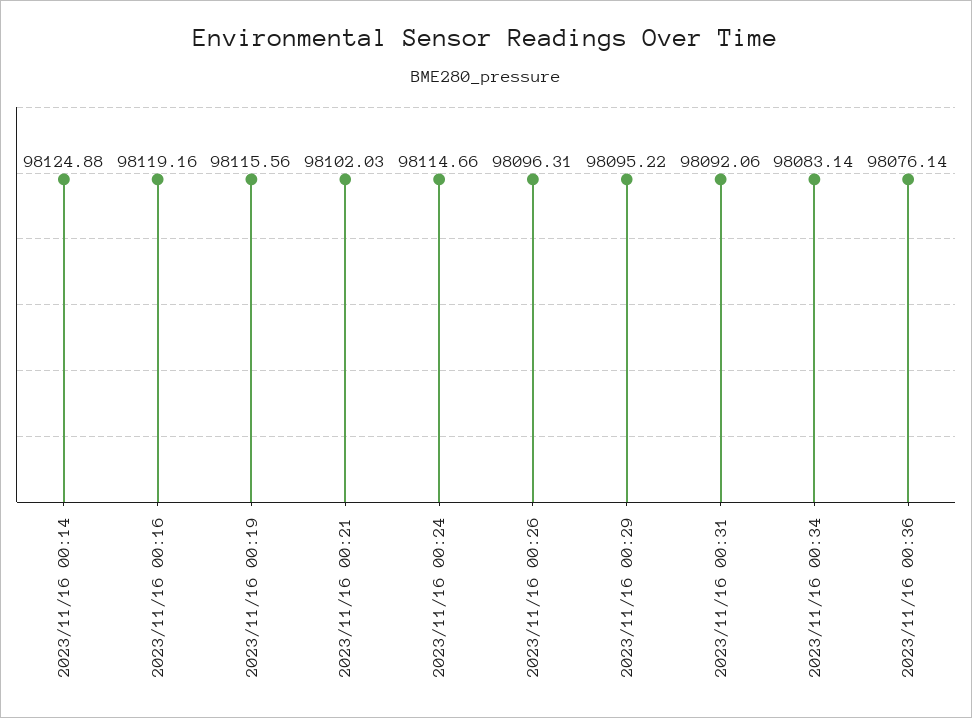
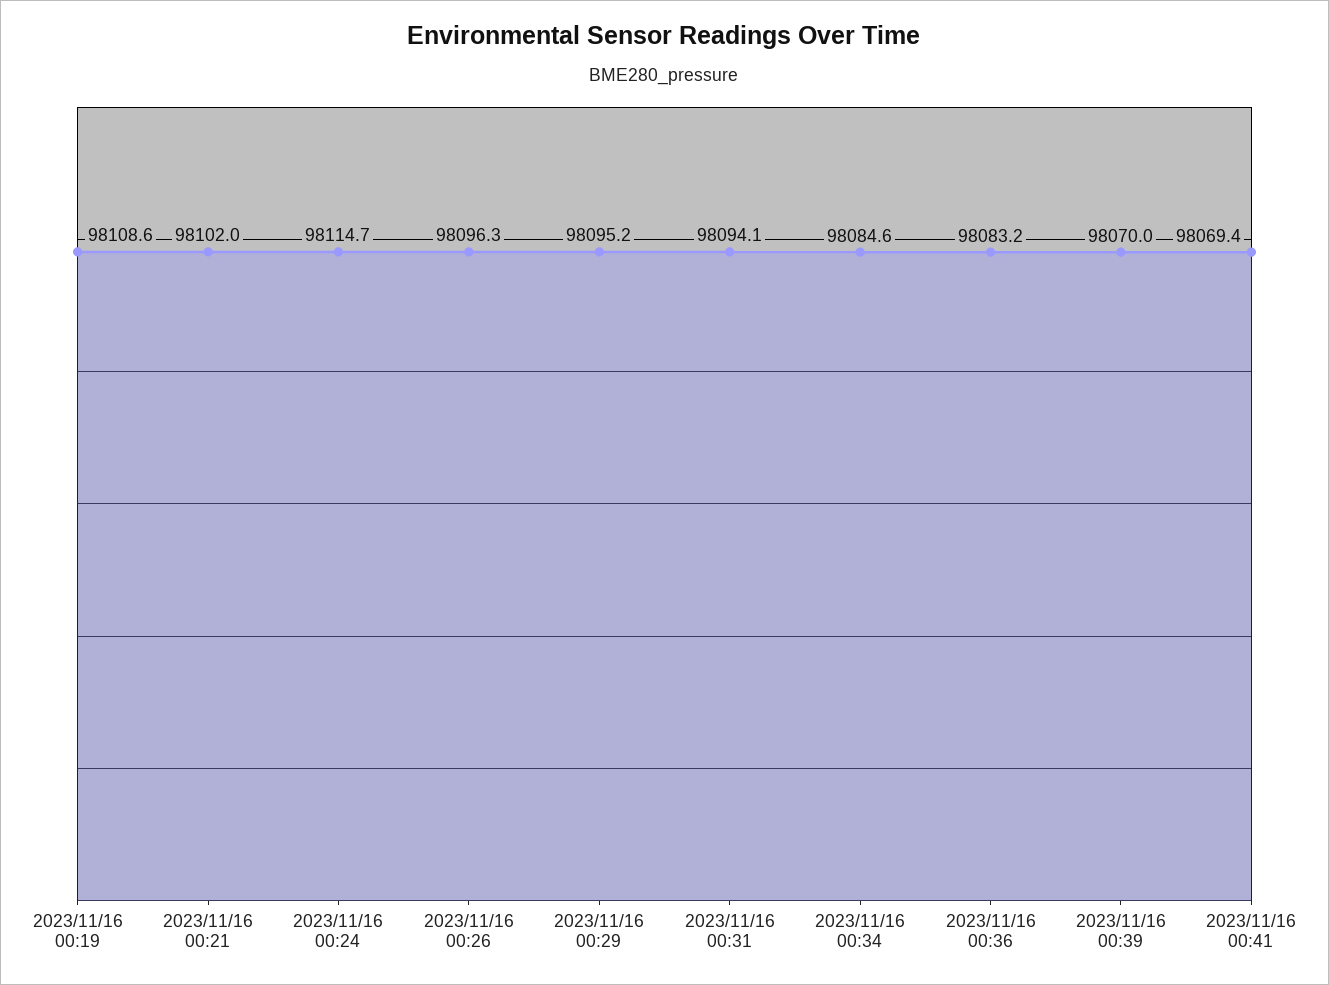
2023/11/16 00:14: 98124.88 -> none
2023/11/16 00:16: 98119.16 -> none
2023/11/16 00:19: 98115.56 -> 98108.6
2023/11/16 00:31: 98092.06 -> 98094.1
2023/11/16 00:34: 98083.14 -> 98084.6
2023/11/16 00:36: 98076.14 -> 98083.2
2023/11/16 00:39: none -> 98070
2023/11/16 00:41: none -> 98069.4

